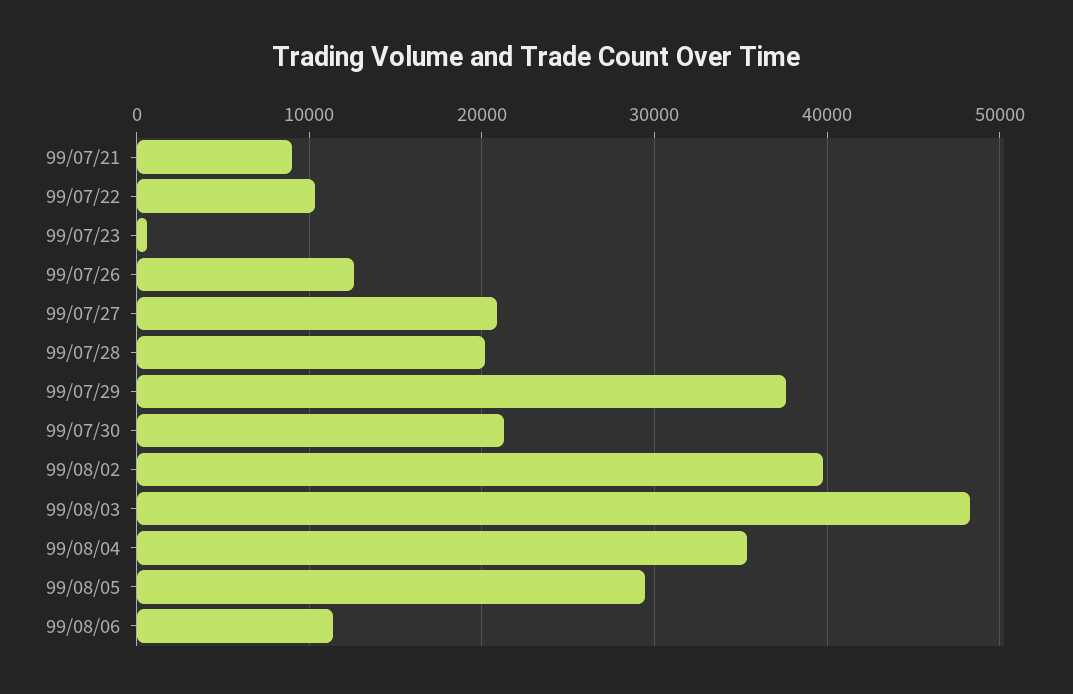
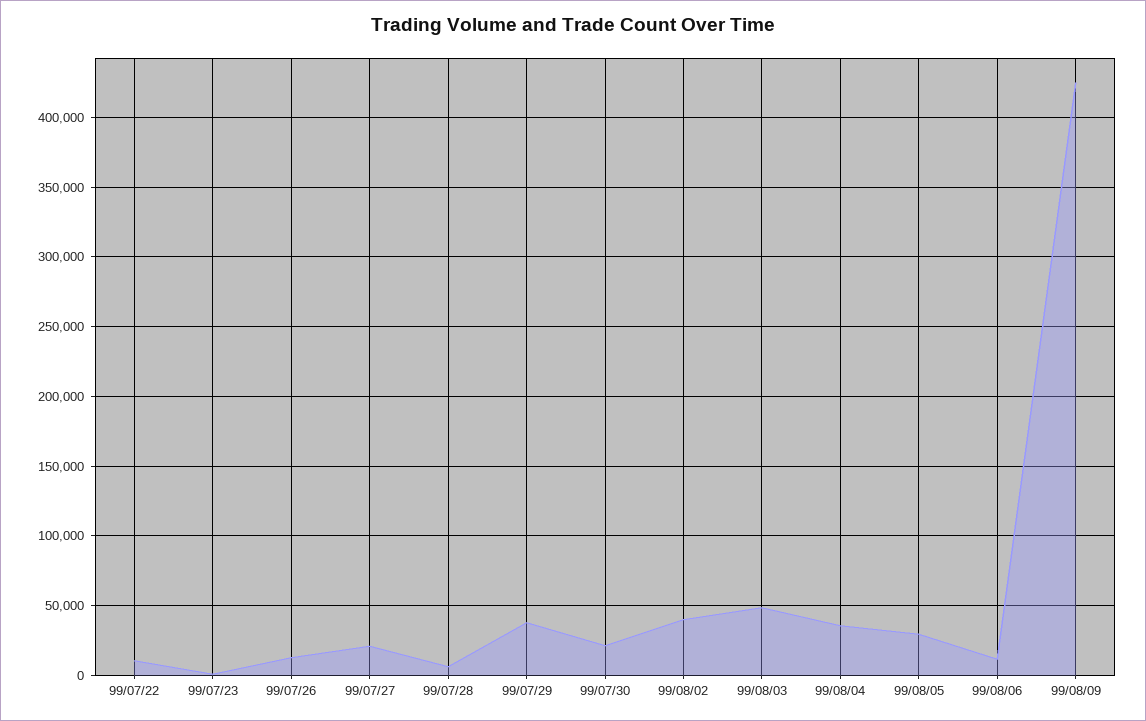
99/07/21: 9000 -> none
99/07/28: 20000 -> 5000
99/08/09: none -> 425000

